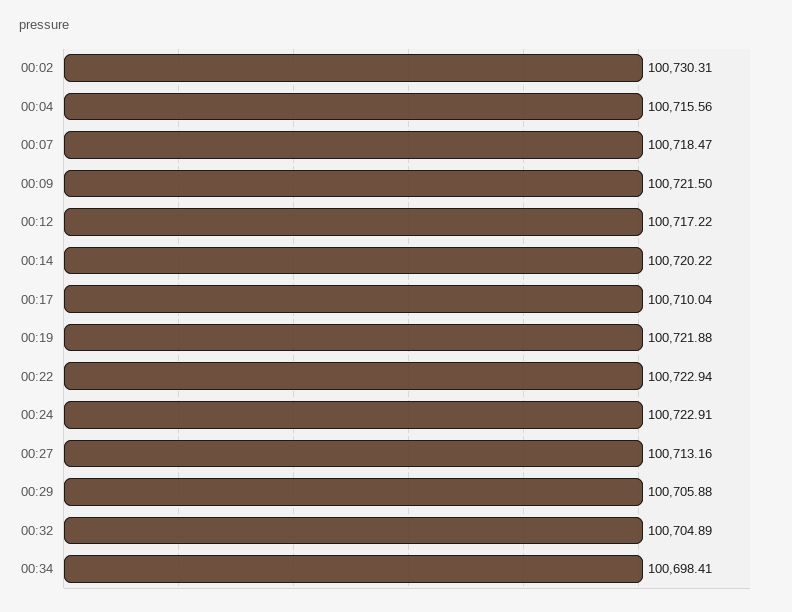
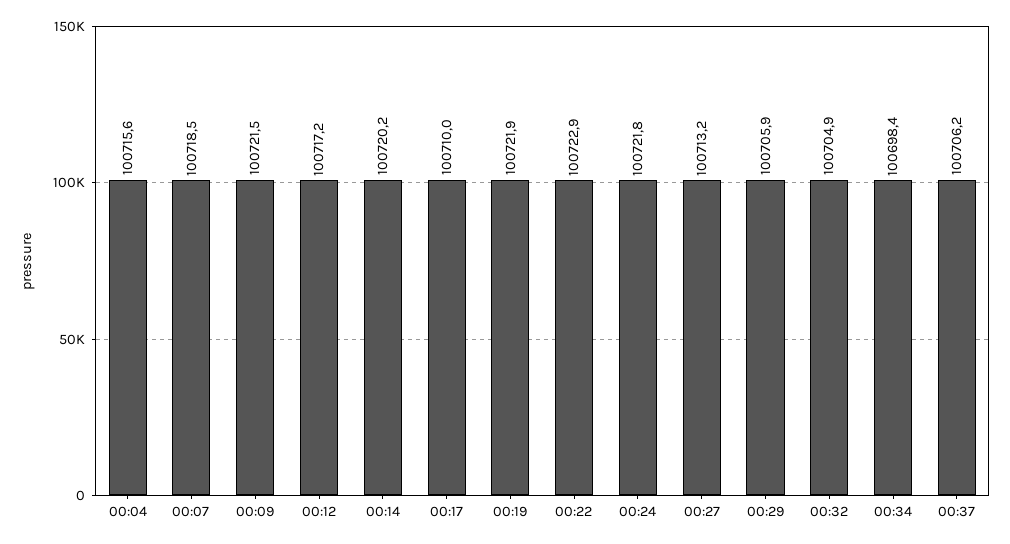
00:02: 100730.31 -> none
00:24: 100722.91 -> 100721.8
00:37: none -> 100706.2

